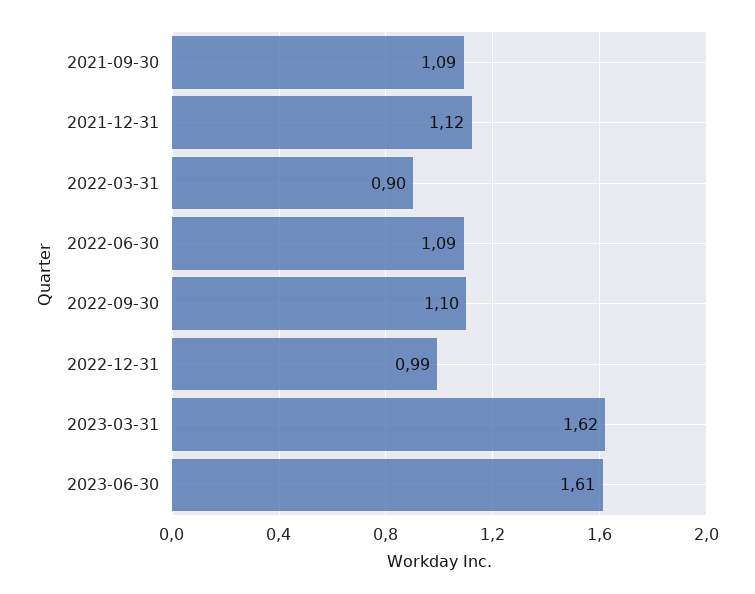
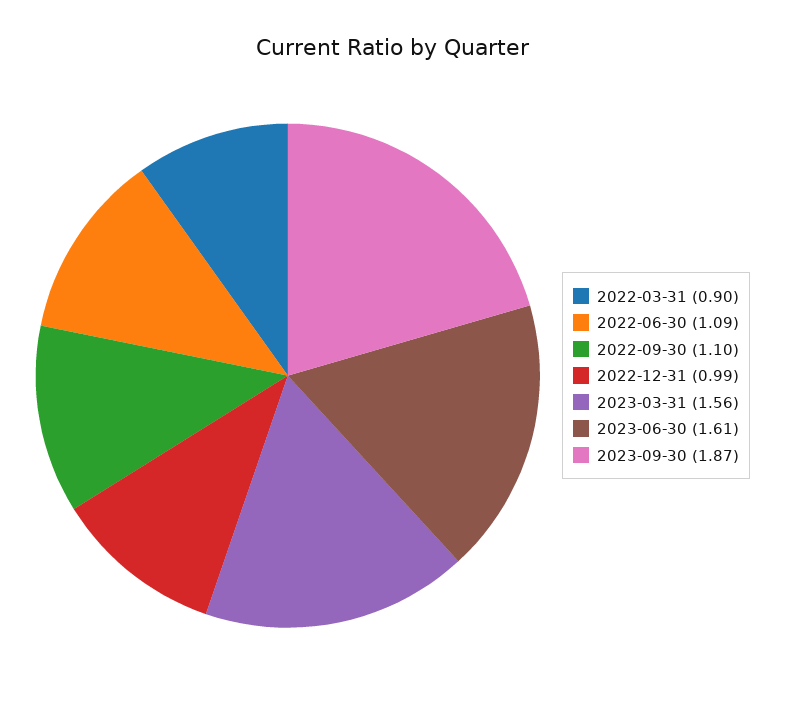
2021-09-30: 1.09 -> none
2021-12-31: 1.12 -> none
2023-03-31: 1.62 -> 1.56
2023-09-30: none -> 1.87

